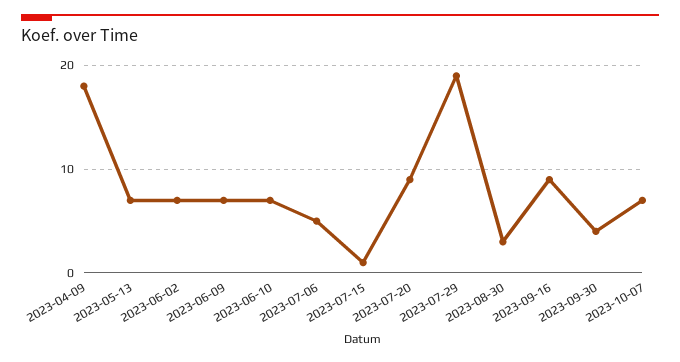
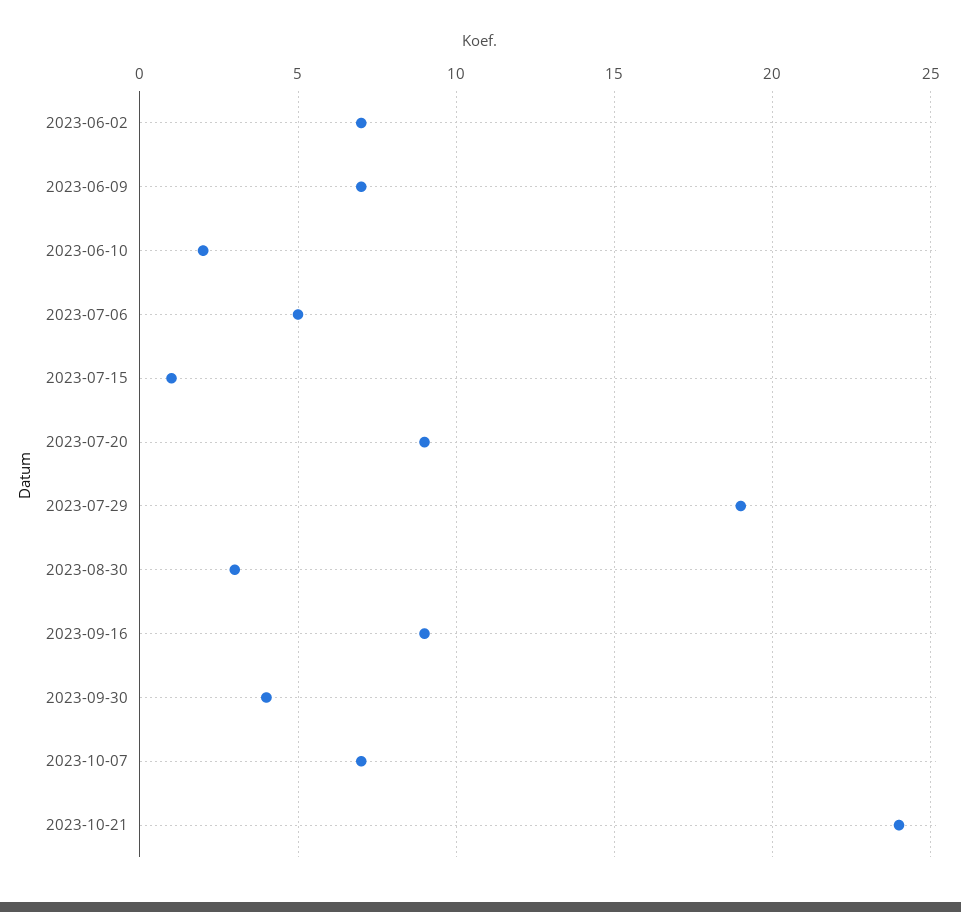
2023-04-09: 18 -> none
2023-05-13: 7 -> none
2023-06-10: 7 -> 2
2023-10-21: none -> 24

